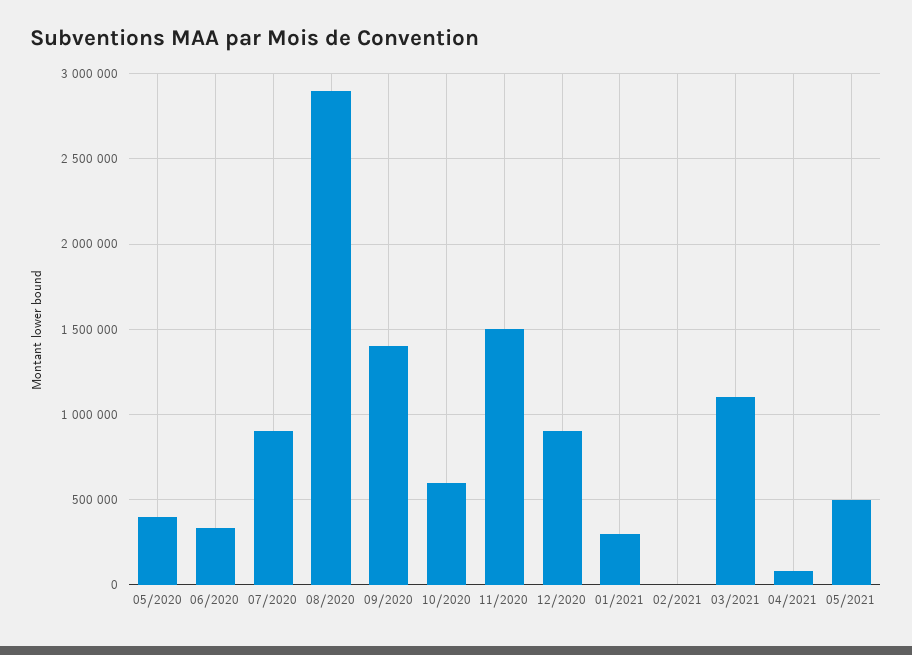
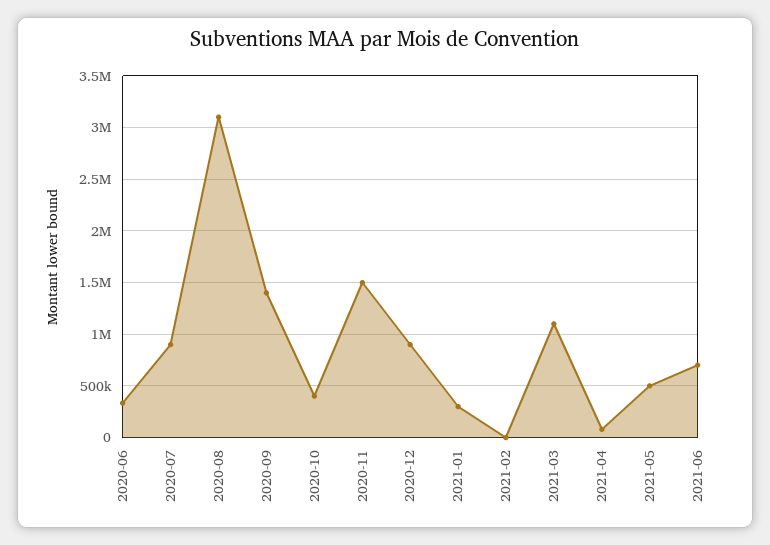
05/2020: 400000 -> none
08/2020: 2900000 -> 3100000
10/2020: 600000 -> 400000
2021-06: none -> 700000

